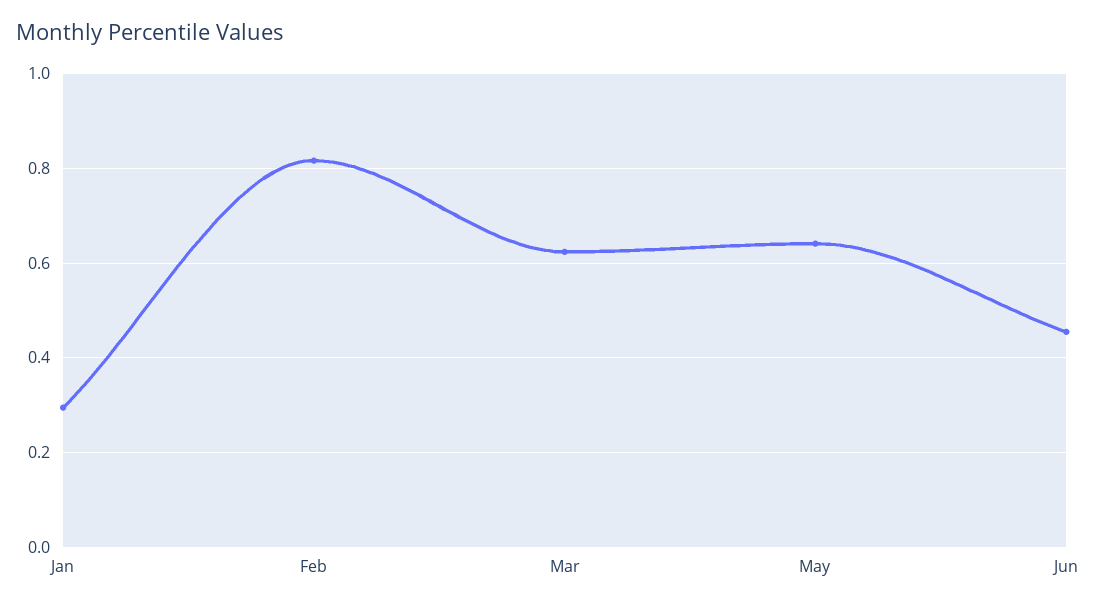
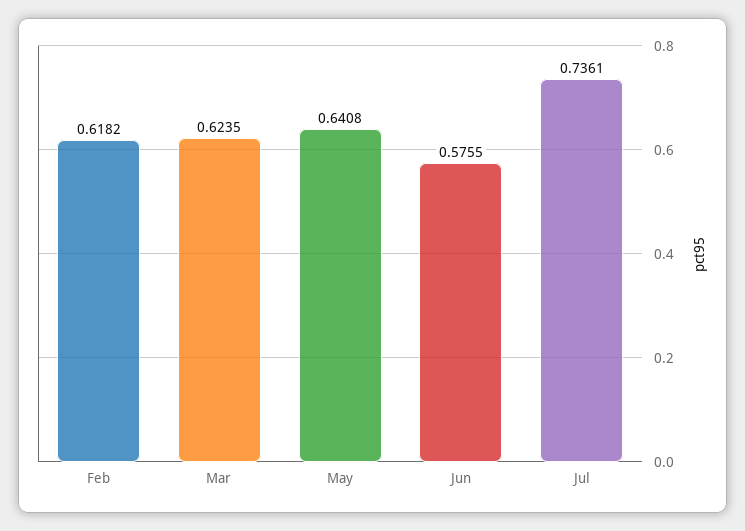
Jan: 0.3 -> none
Feb: 0.82 -> 0.6182
Jun: 0.46 -> 0.5755
Jul: none -> 0.7361

